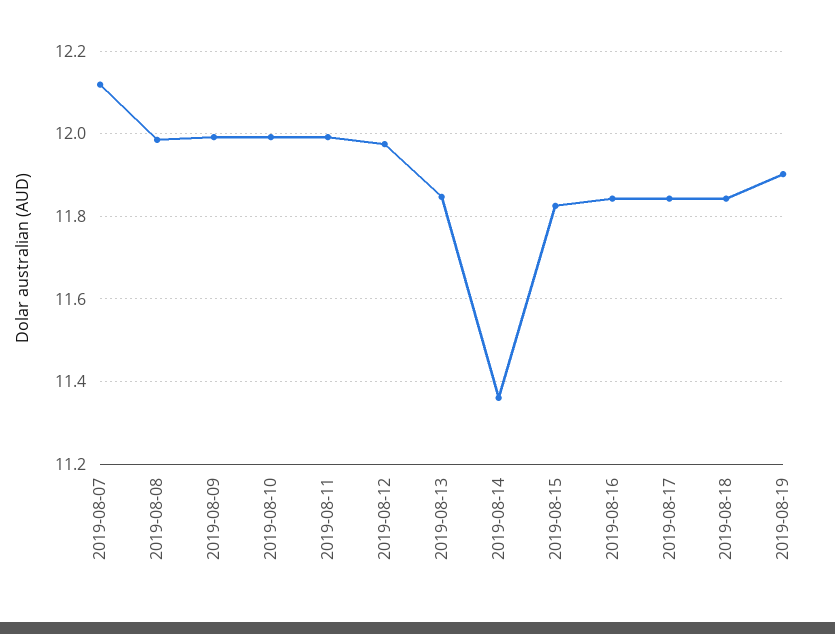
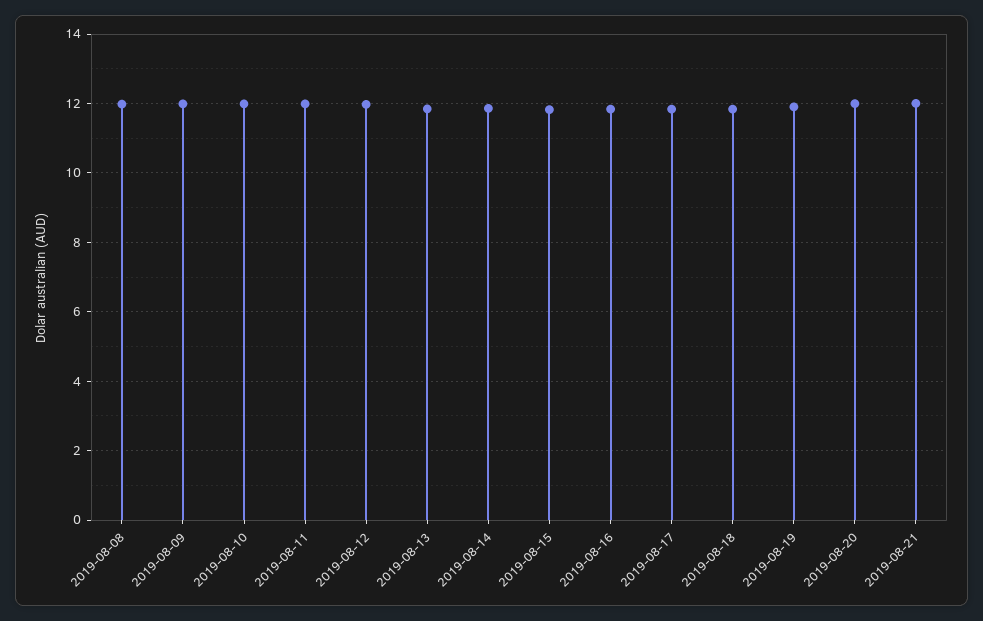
2019-08-07: 12.12 -> none
2019-08-14: 11.36 -> 11.8
2019-08-20: none -> 12
2019-08-21: none -> 12

